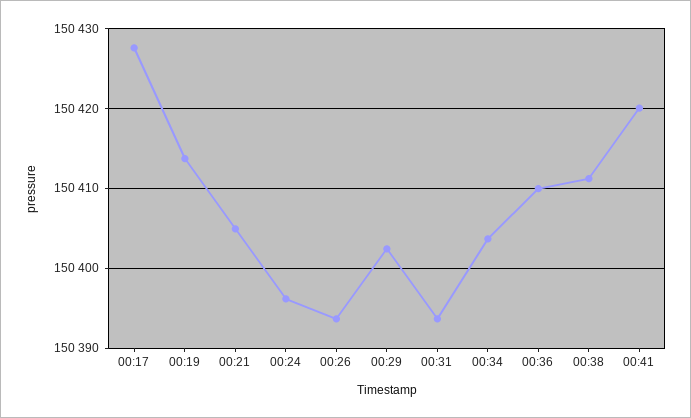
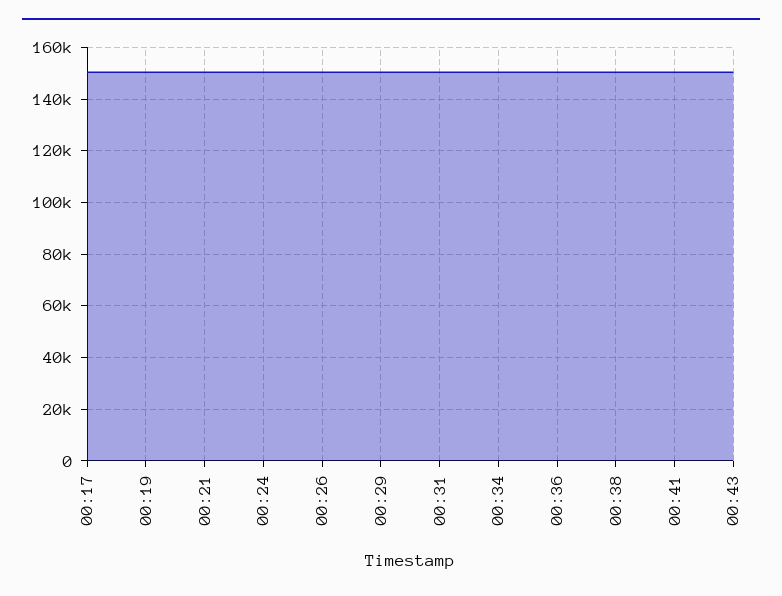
00:43: none -> 150000

